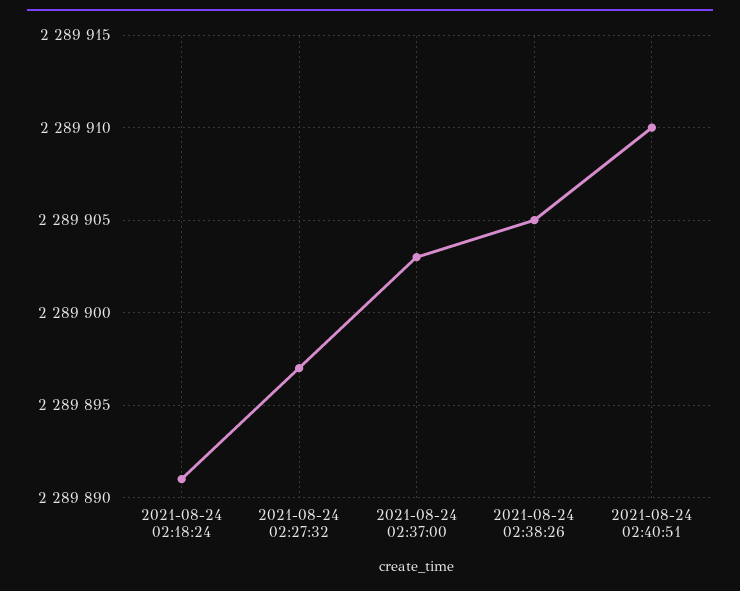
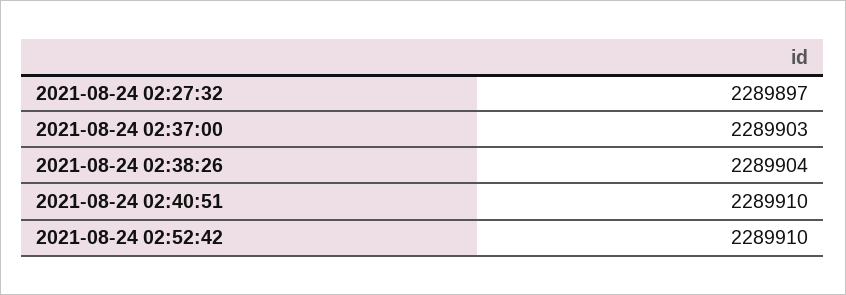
2021-08-24 02:18:24: 2289891 -> none
2021-08-24 02:38:26: 2289905 -> 2289904
2021-08-24 02:52:42: none -> 2289910

